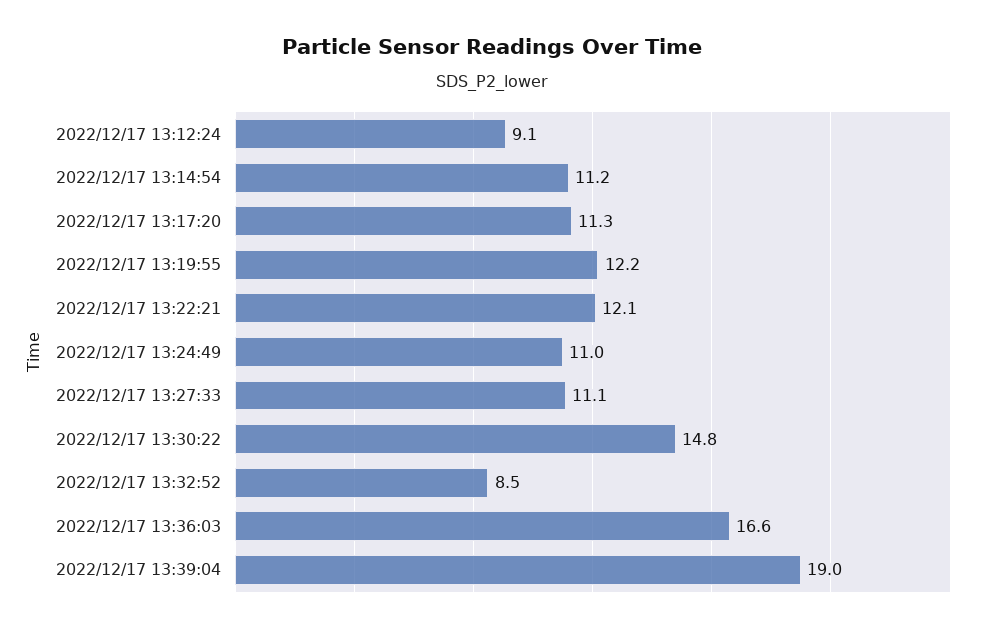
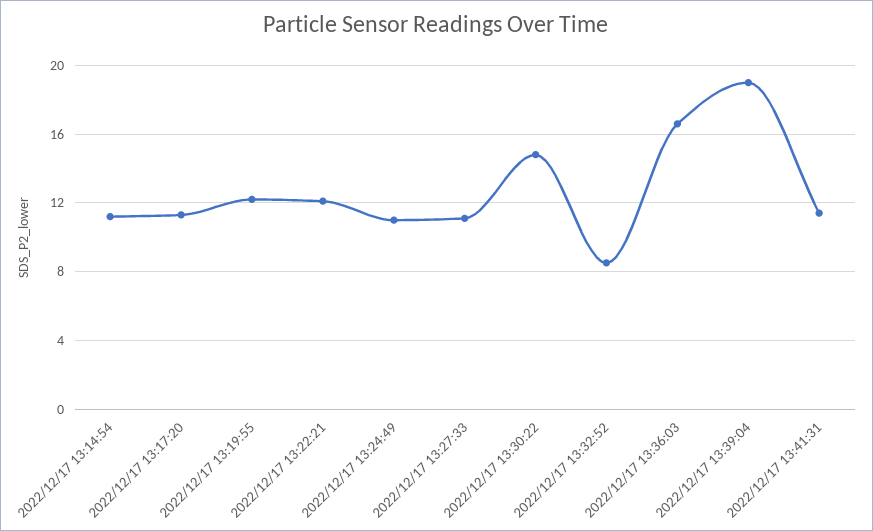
2022/12/17 13:12:24: 9.1 -> none
2022/12/17 13:41:31: none -> 11.5

